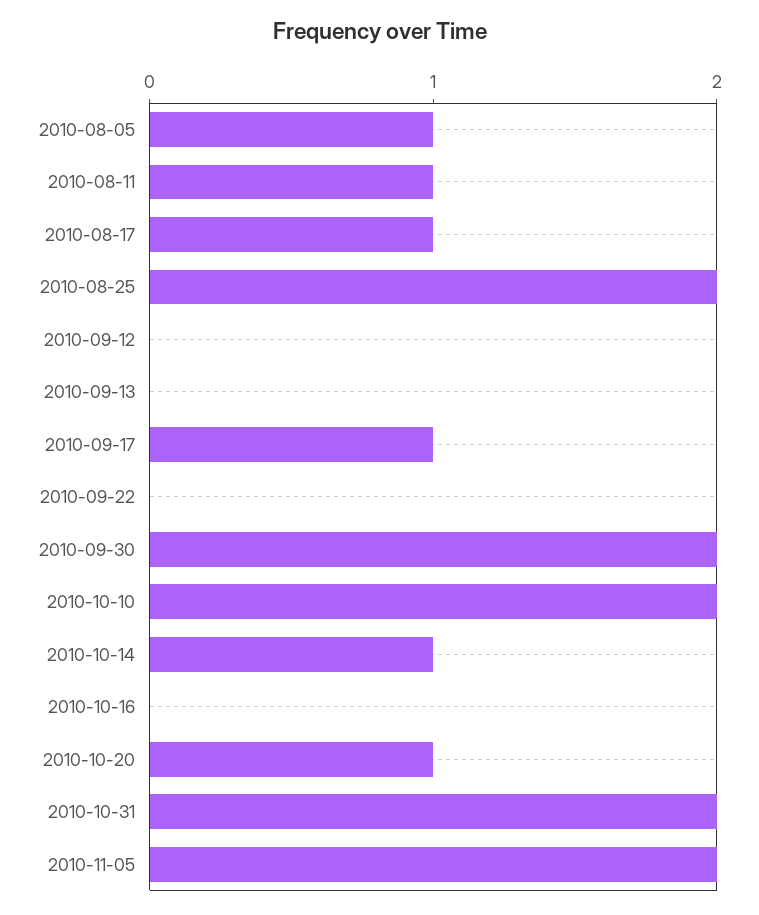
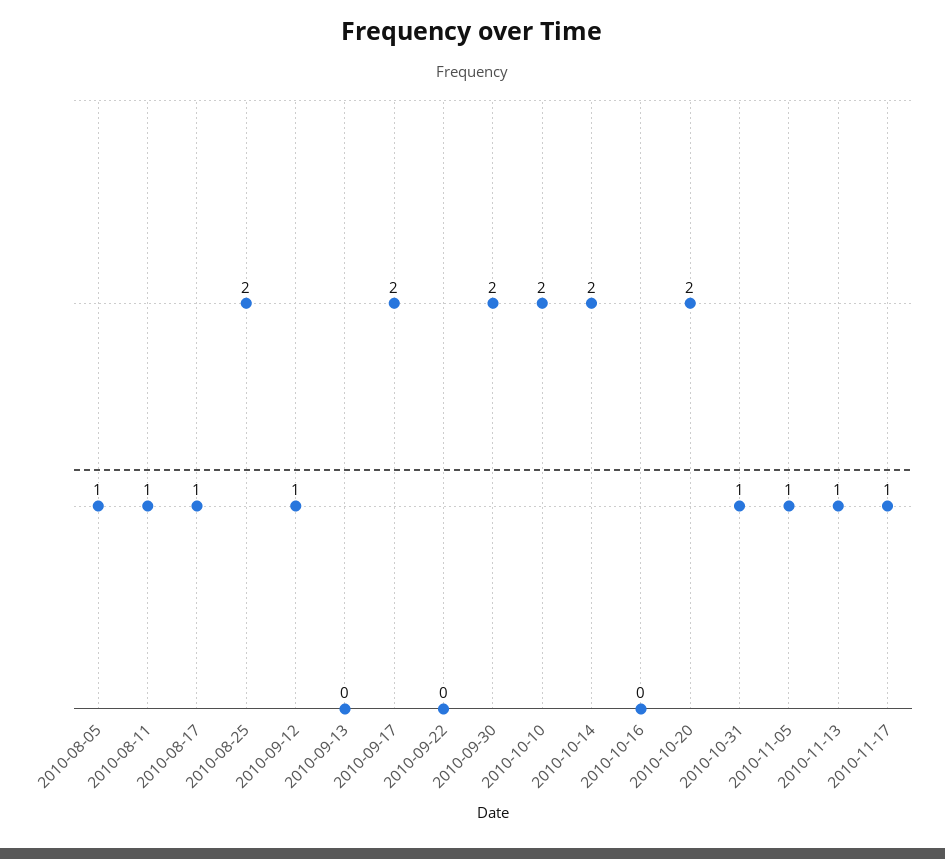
2010-09-12: 0 -> 1
2010-09-17: 1 -> 2
2010-10-14: 1 -> 2
2010-10-20: 1 -> 2
2010-10-31: 2 -> 1
2010-11-05: 2 -> 1
2010-11-13: none -> 1
2010-11-17: none -> 1

